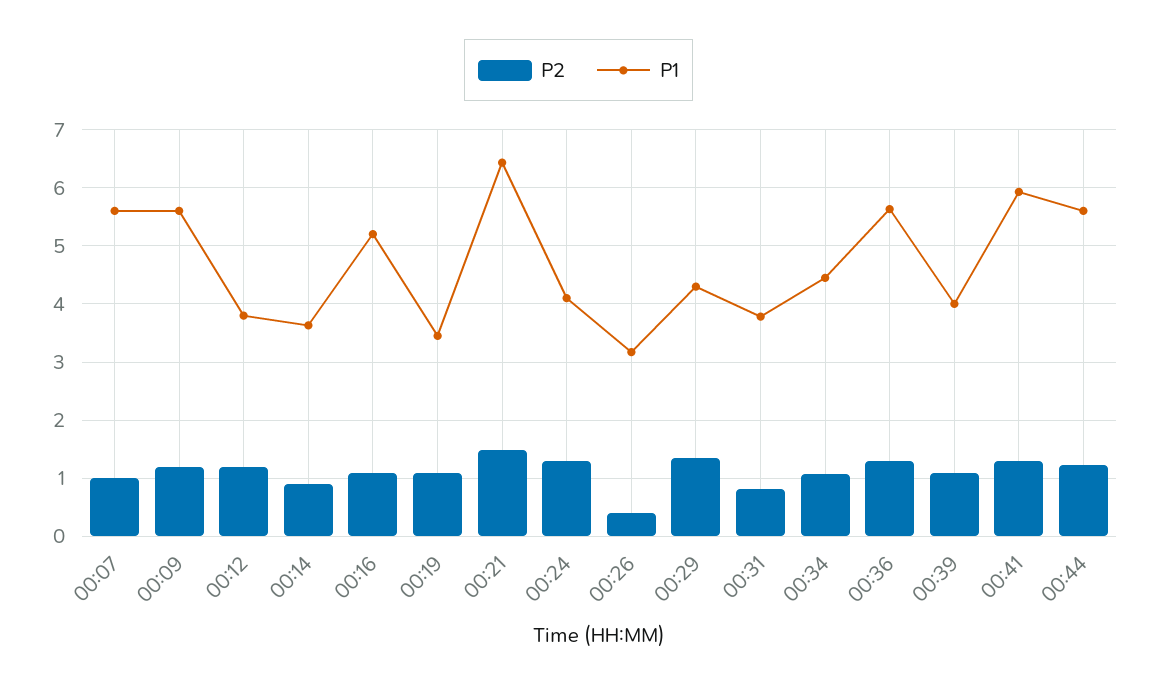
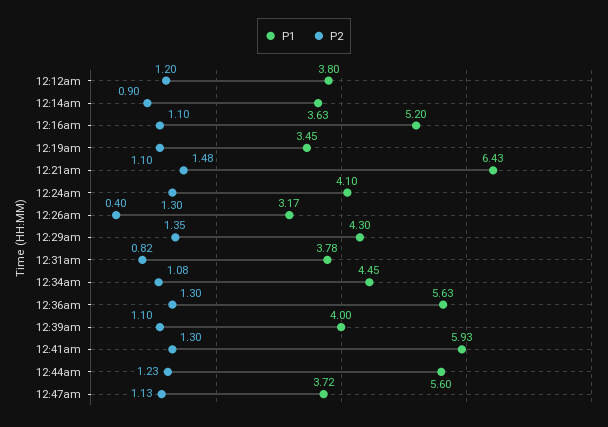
P2, 00:07: 1 -> none
P1, 00:07: 5.6 -> none
P2, 00:09: 1.2 -> none
P1, 00:09: 5.6 -> none
P1, 12:47am: none -> 3.72
P2, 12:47am: none -> 1.13

